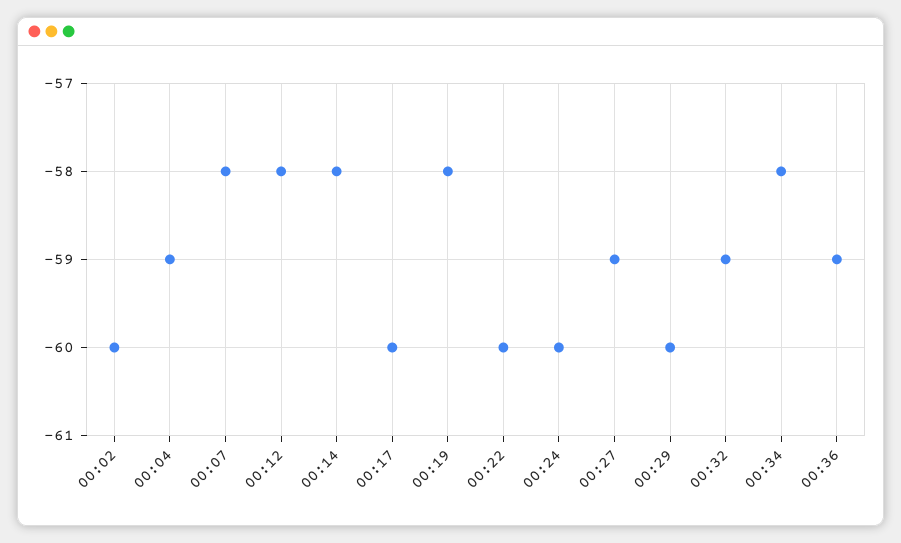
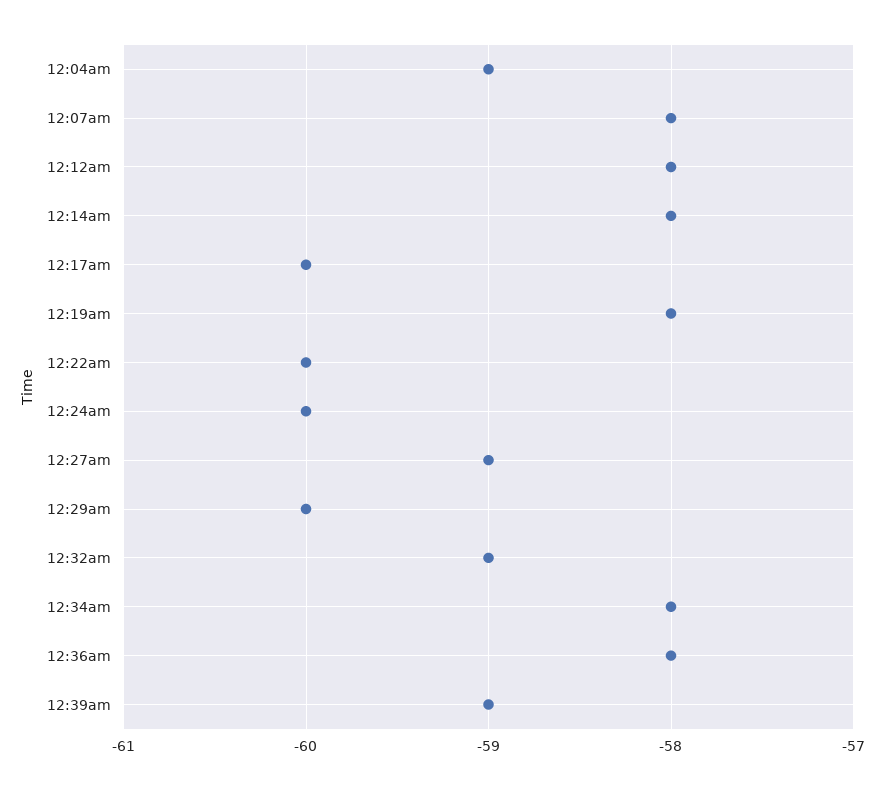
00:02: -60 -> none
00:36: -59 -> -58
12:39am: none -> -59

